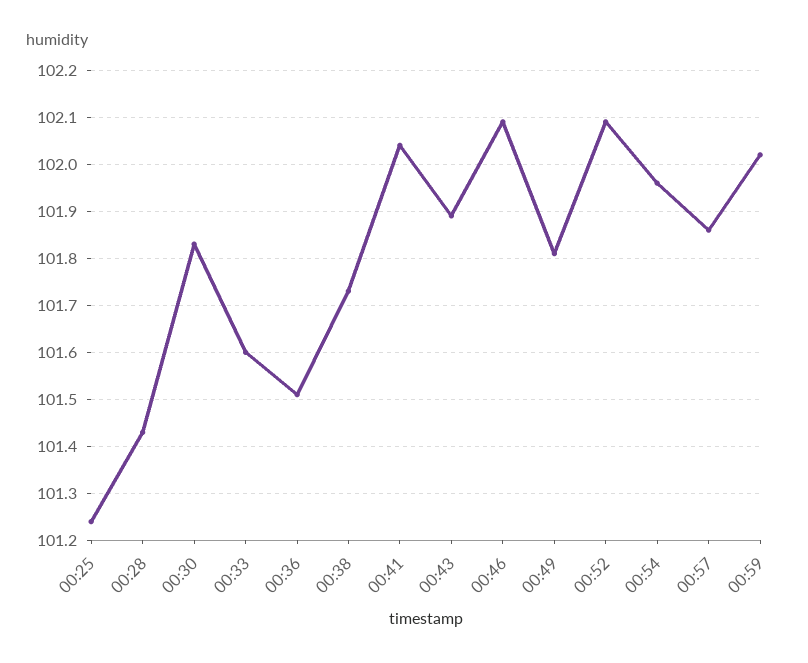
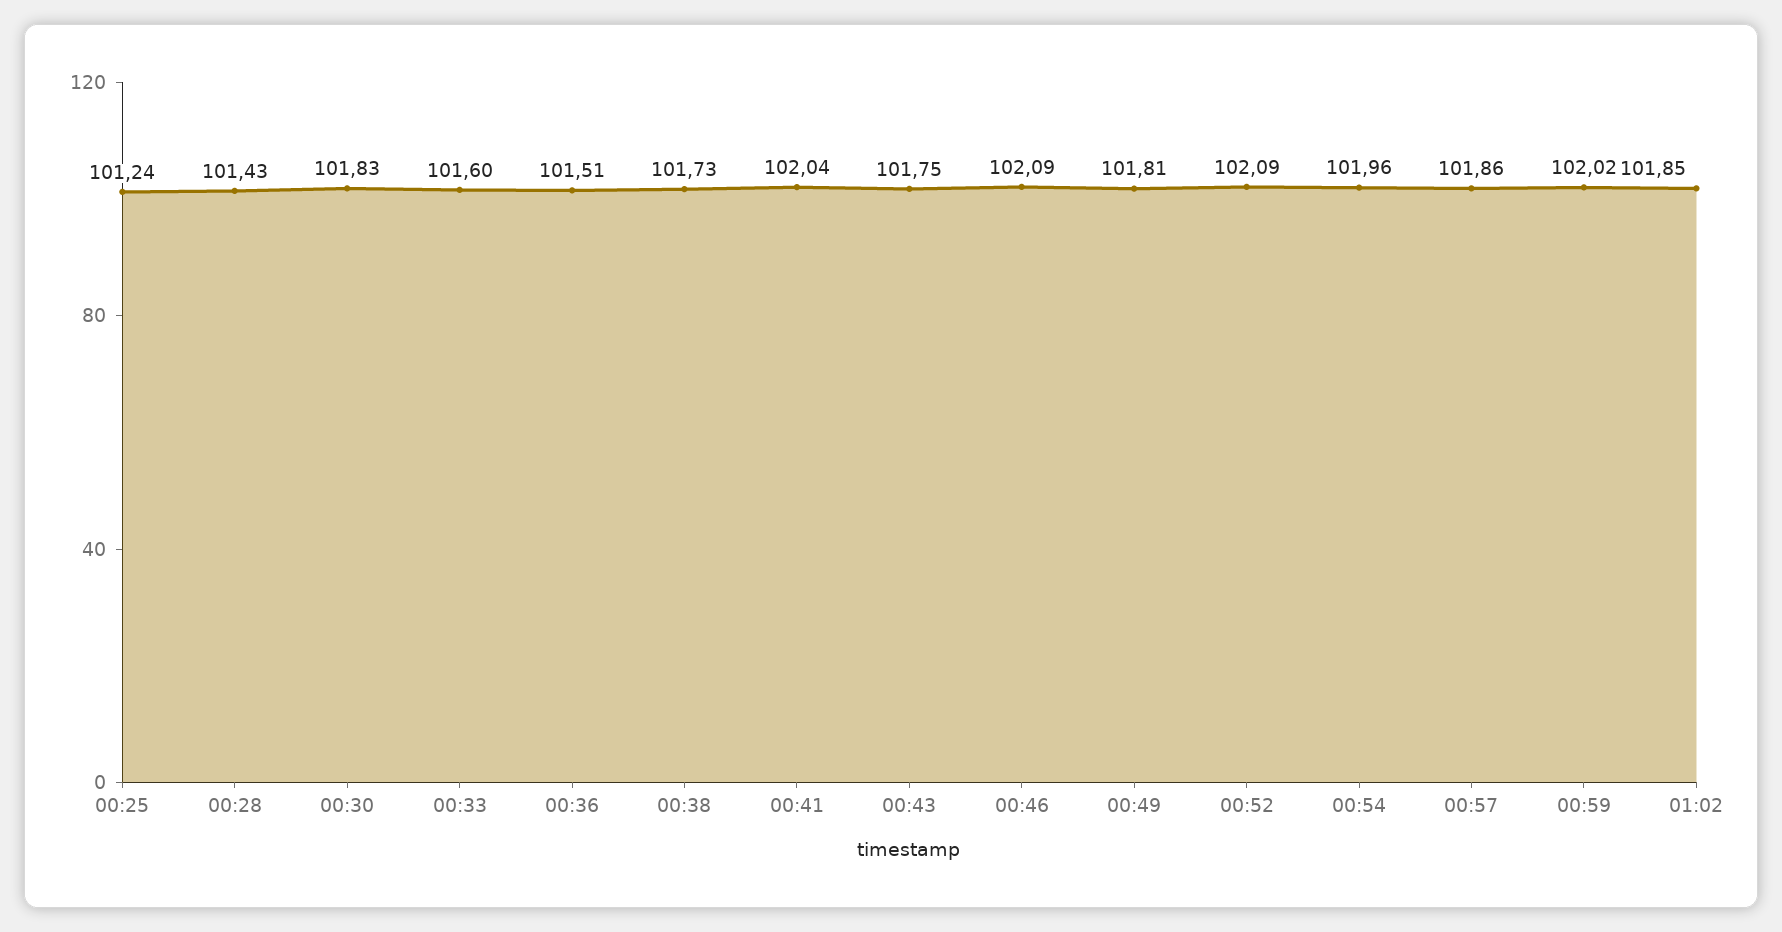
00:43: 101.9 -> 101.75
01:02: none -> 101.85

